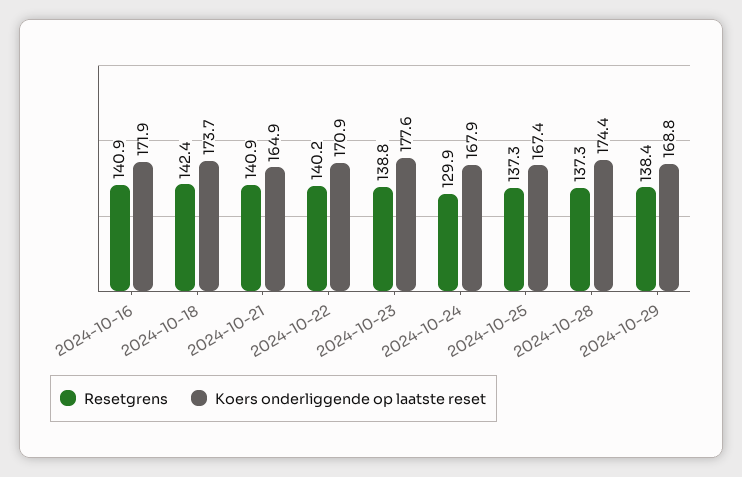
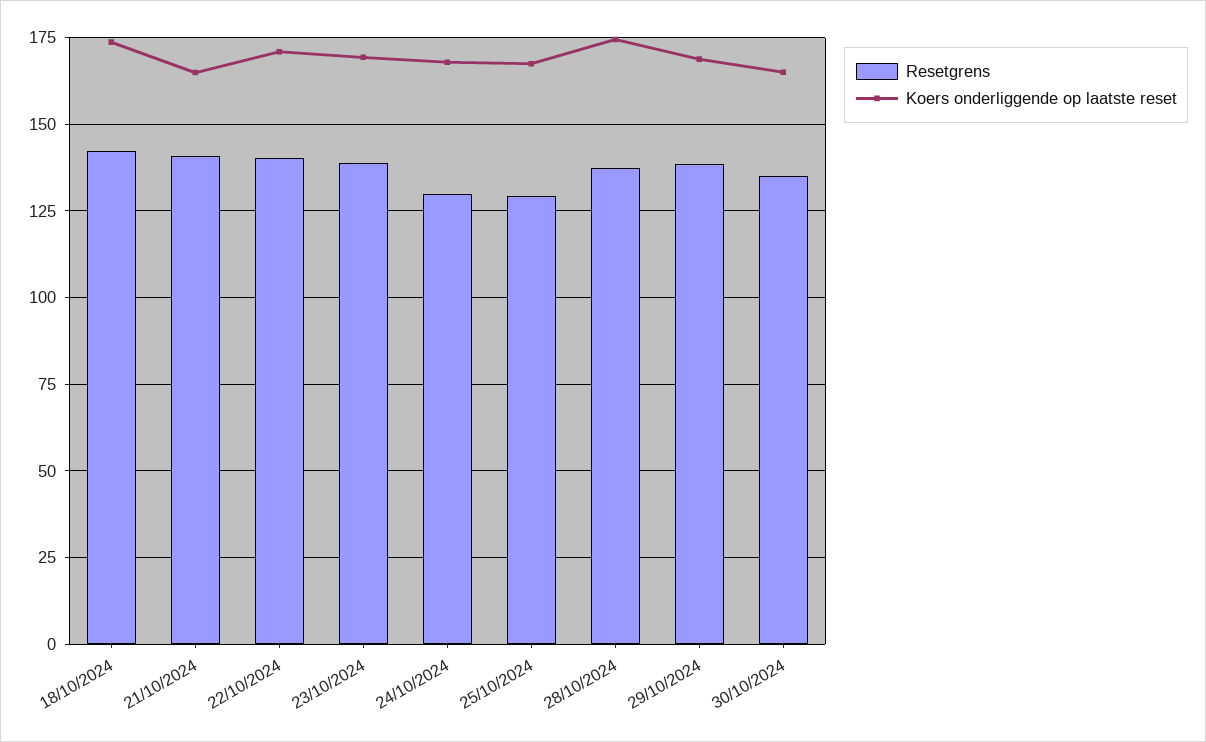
Resetgrens, 2024-10-16: 140.9 -> none
Koers onderliggende op laatste reset, 2024-10-16: 171.9 -> none
Koers onderliggende op laatste reset, 2024-10-23: 177.6 -> 170
Resetgrens, 2024-10-25: 137.3 -> 130
Resetgrens, 30/10/2024: none -> 135
Koers onderliggende op laatste reset, 30/10/2024: none -> 165

